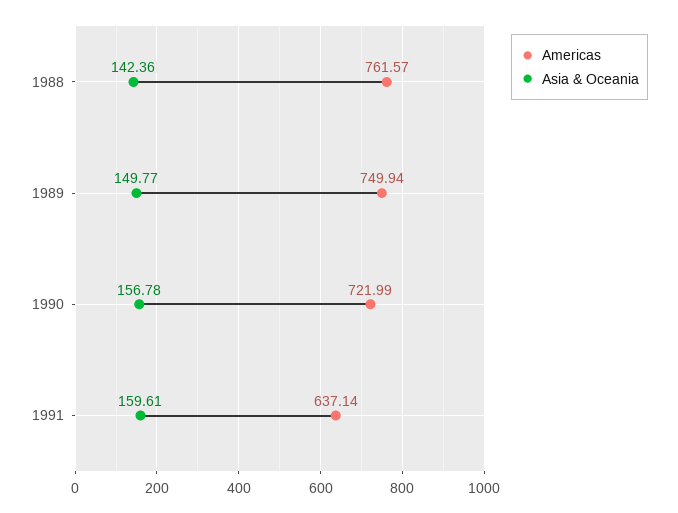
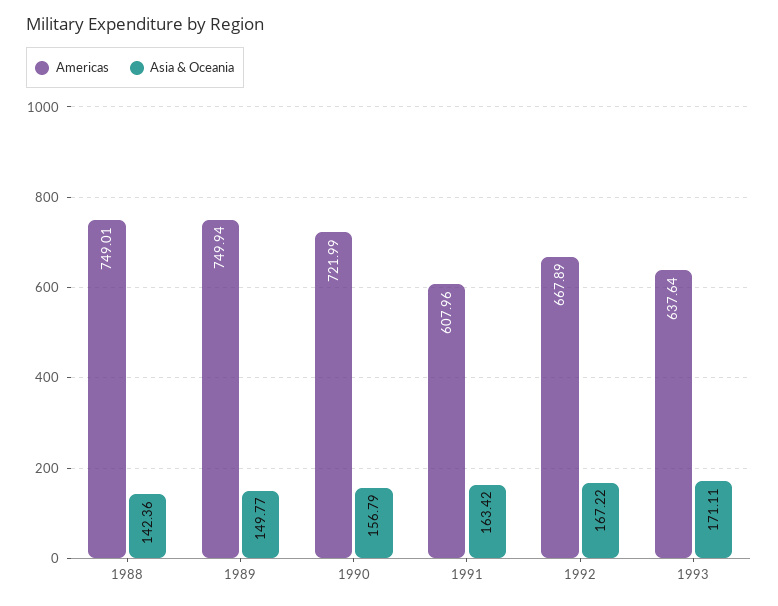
Americas, 1988: 761.57 -> 749.01
Asia & Oceania, 1990: 156.78 -> 156.79
Americas, 1991: 637.14 -> 607.96
Asia & Oceania, 1991: 159.61 -> 163.42
Americas, 1992: none -> 667.89
Asia & Oceania, 1992: none -> 167.22
Americas, 1993: none -> 637.64
Asia & Oceania, 1993: none -> 171.11

